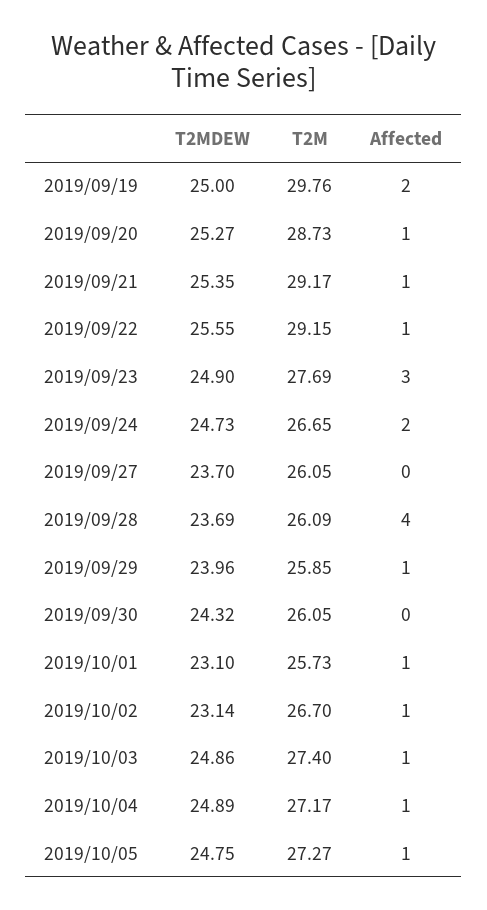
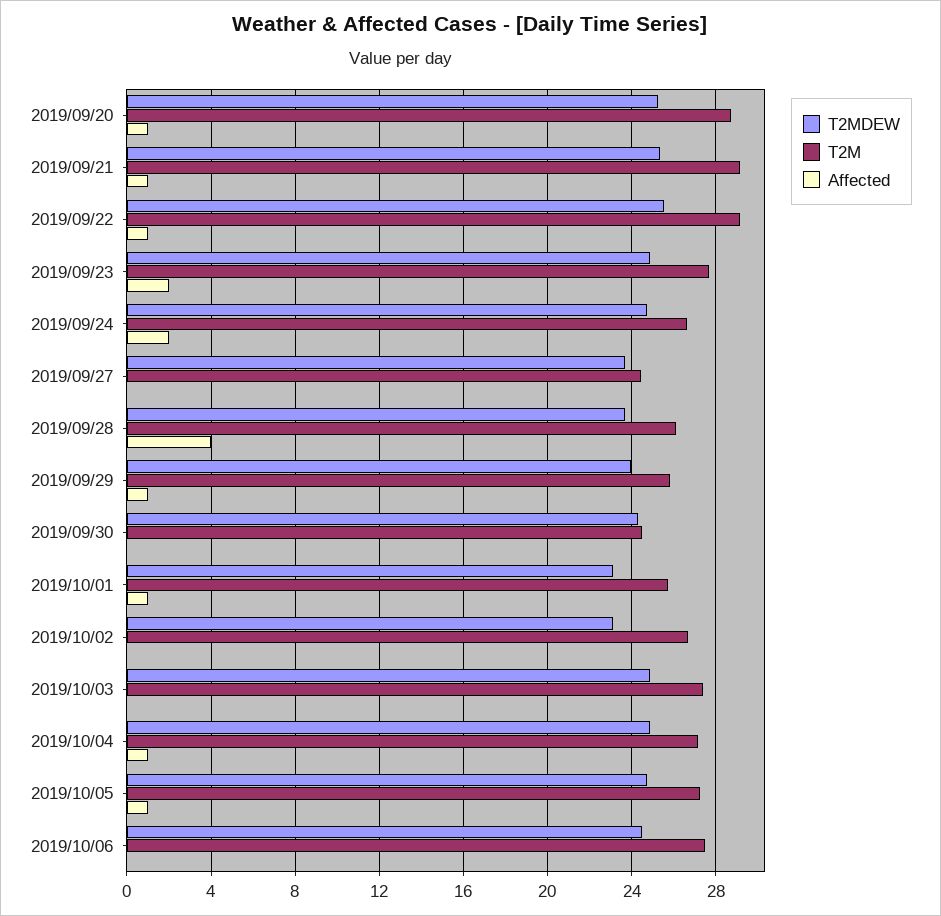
T2MDEW, 2019/09/19: 25 -> none
T2M, 2019/09/19: 29.76 -> none
Affected, 2019/09/19: 2 -> none
Affected, 2019/09/23: 3 -> 2
T2M, 2019/09/27: 26.05 -> 24.5
T2M, 2019/09/30: 26.05 -> 24.5
Affected, 2019/10/02: 1 -> 0
Affected, 2019/10/03: 1 -> 0
T2MDEW, 2019/10/06: none -> 24.5
T2M, 2019/10/06: none -> 27.5
Affected, 2019/10/06: none -> 0

